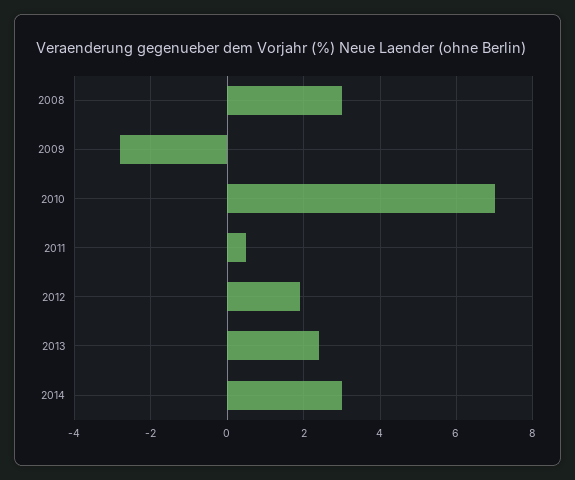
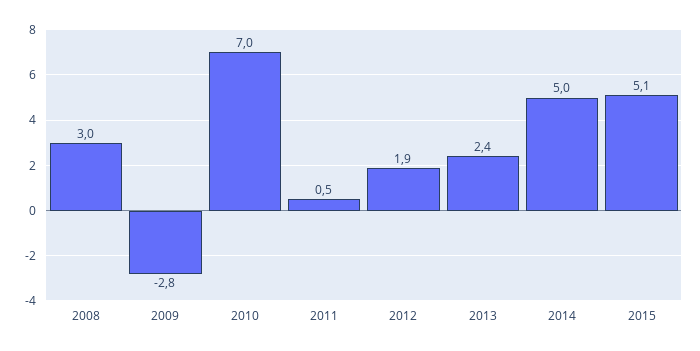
2014: 3 -> 5
2015: none -> 5.1

